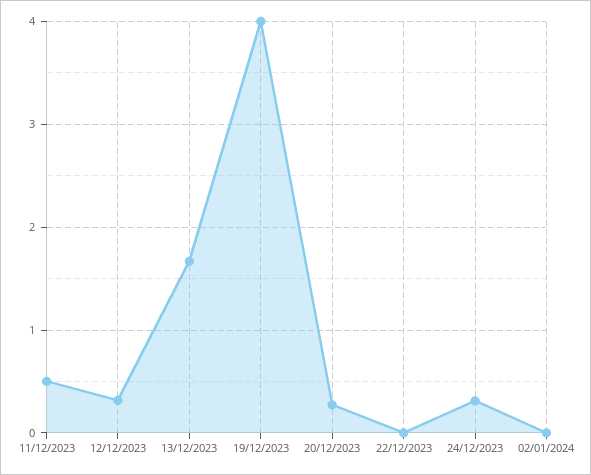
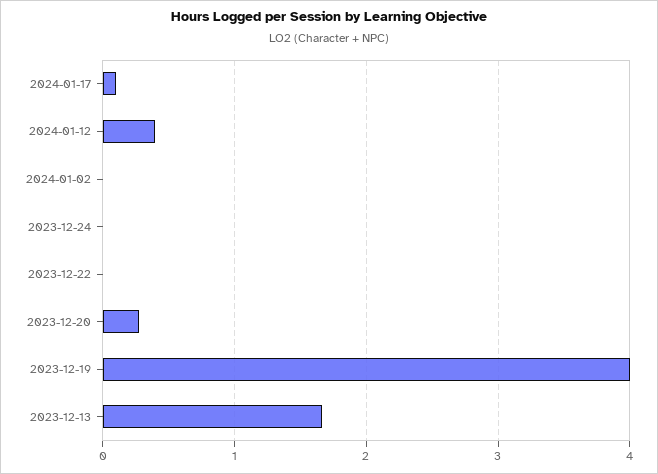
11/12/2023: 0.5 -> none
12/12/2023: 0.3 -> none
24/12/2023: 0.3 -> 0
2024-01-17: none -> 0.1
2024-01-12: none -> 0.4

